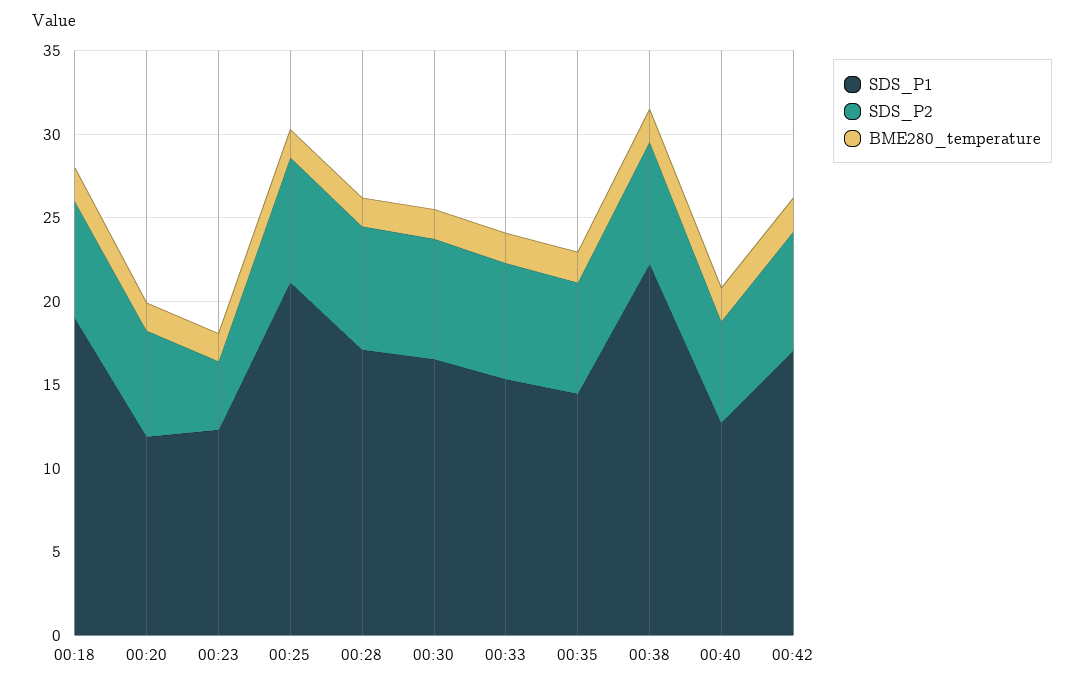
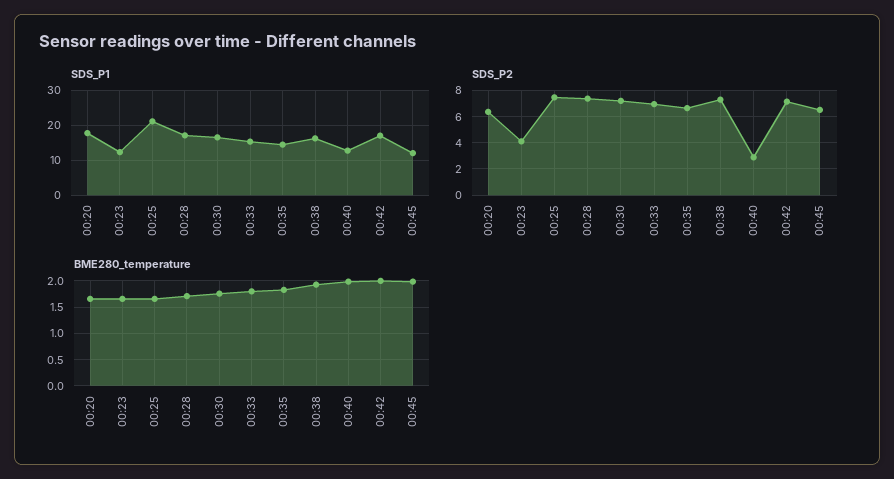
SDS_P1, 00:18: 19 -> none
SDS_P2, 00:18: 7 -> none
BME280_temperature, 00:18: 2 -> none
SDS_P1, 00:20: 12 -> 18
SDS_P1, 00:38: 22 -> 16
SDS_P2, 00:40: 6 -> 3
SDS_P1, 00:45: none -> 12
SDS_P2, 00:45: none -> 6.5
BME280_temperature, 00:45: none -> 2

